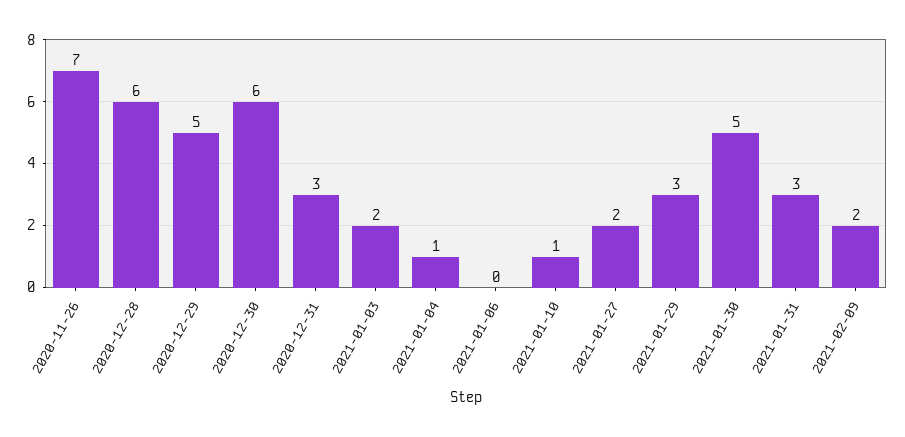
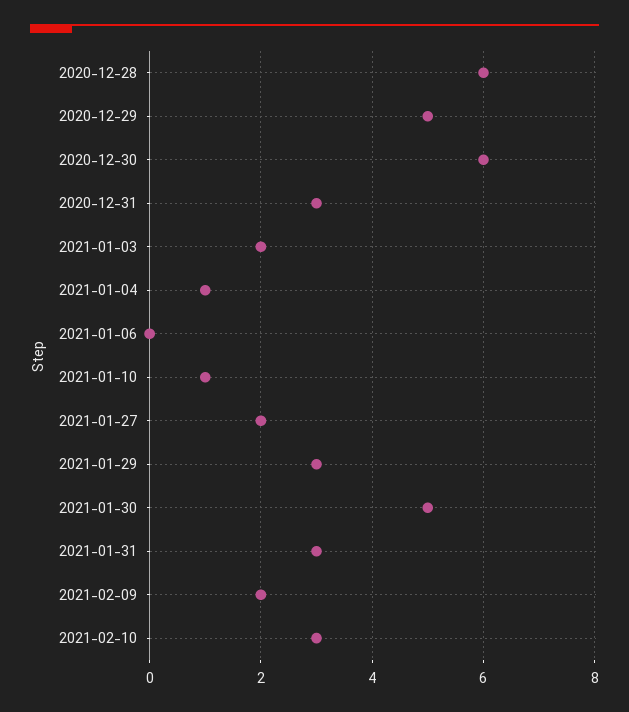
2020-11-26: 7 -> none
2021-02-10: none -> 3

